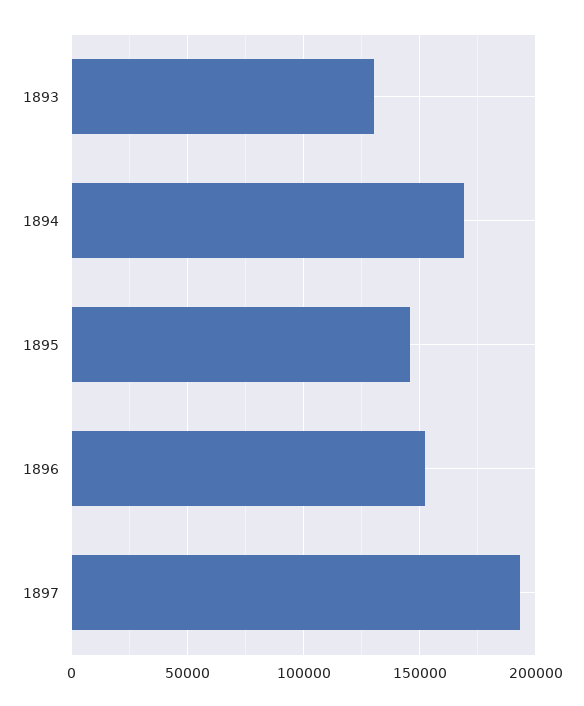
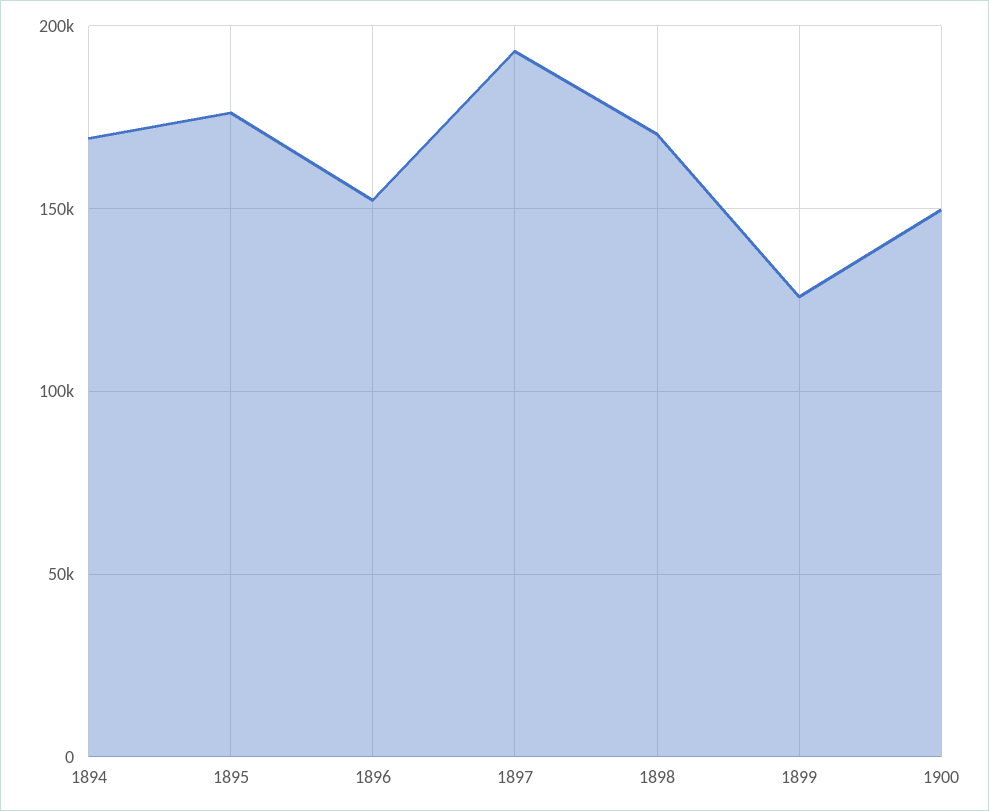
1893: 130000 -> none
1895: 145000 -> 175000
1898: none -> 170000
1899: none -> 125000
1900: none -> 150000

